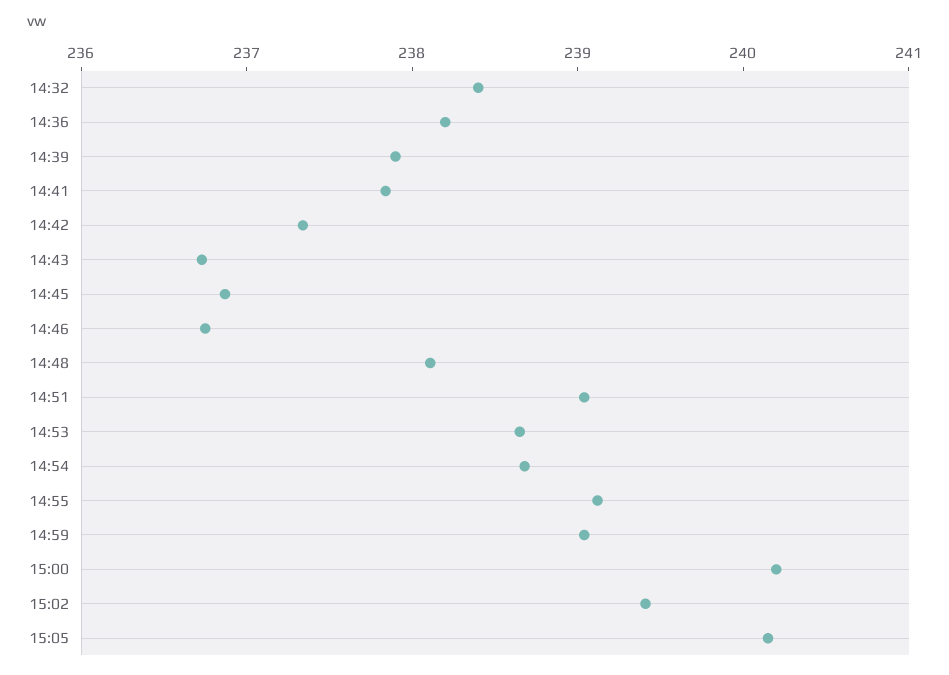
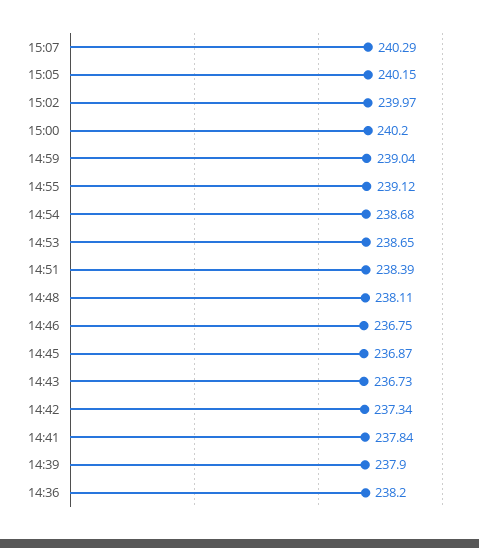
14:32: 238.4 -> none
14:51: 239 -> 238.39
15:02: 239.4 -> 239.97
15:07: none -> 240.29

